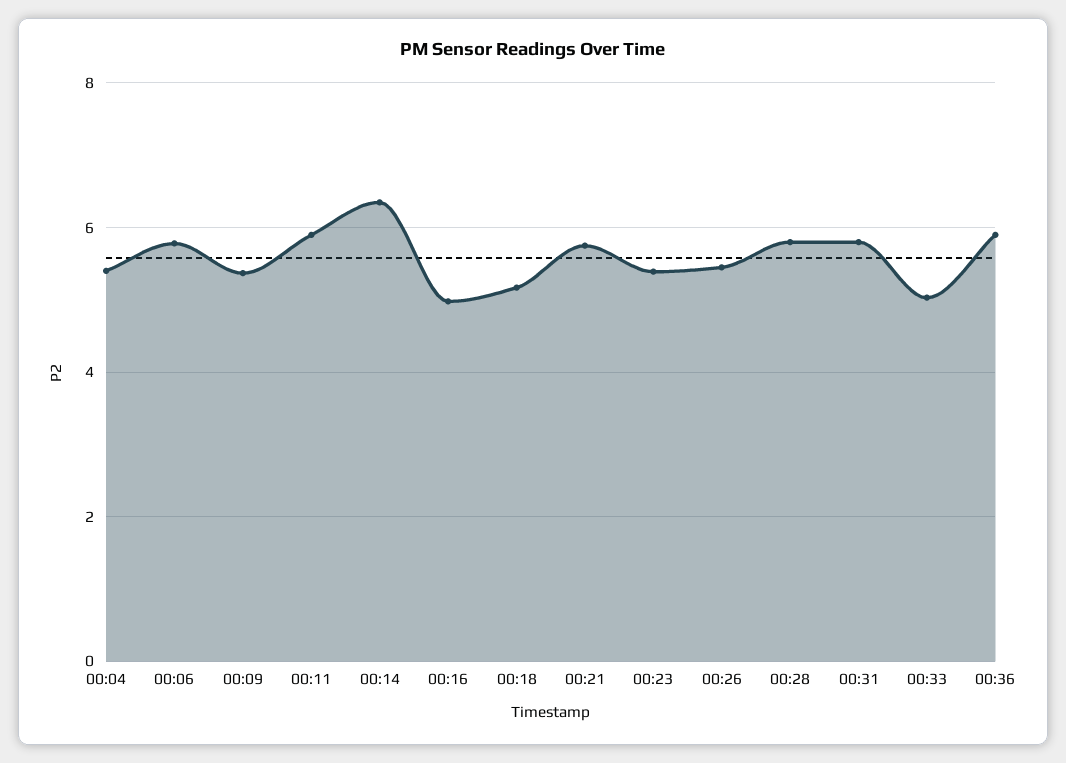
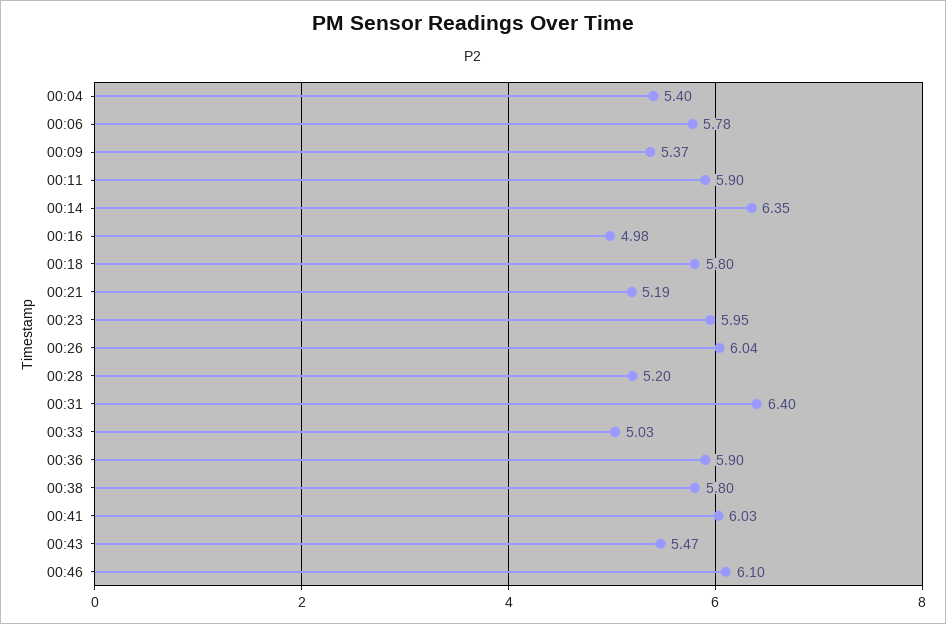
00:18: 5.2 -> 5.8
00:21: 5.8 -> 5.19
00:23: 5.4 -> 5.95
00:26: 5.4 -> 6.04
00:28: 5.8 -> 5.2
00:31: 5.8 -> 6.4
00:38: none -> 5.8
00:41: none -> 6.03
00:43: none -> 5.47
00:46: none -> 6.1

